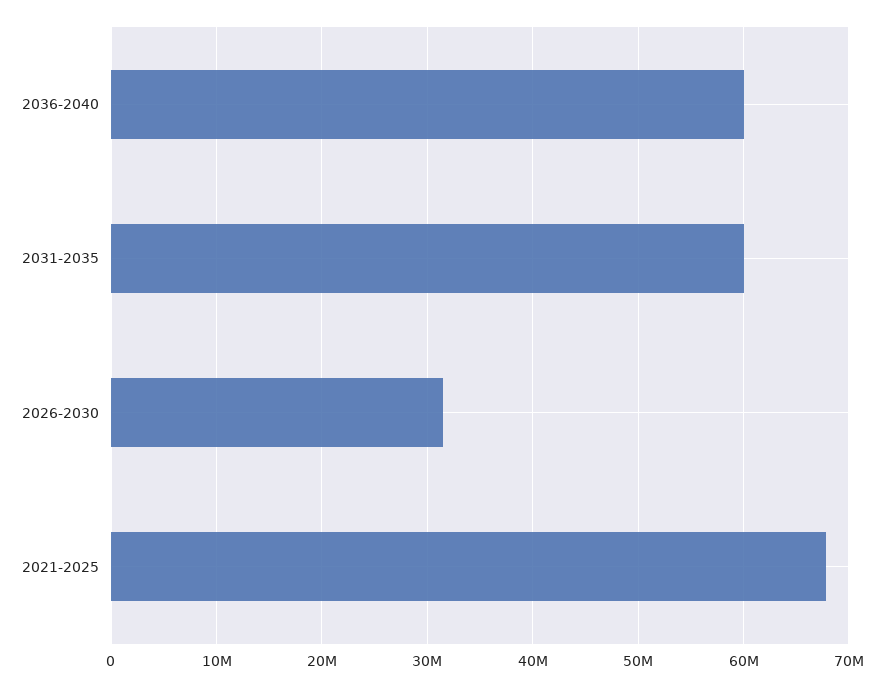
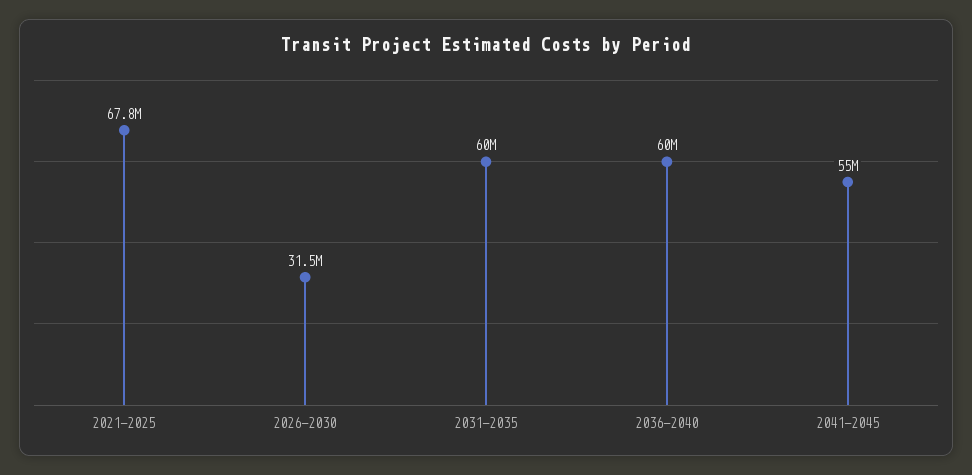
2041-2045: none -> 55000000

